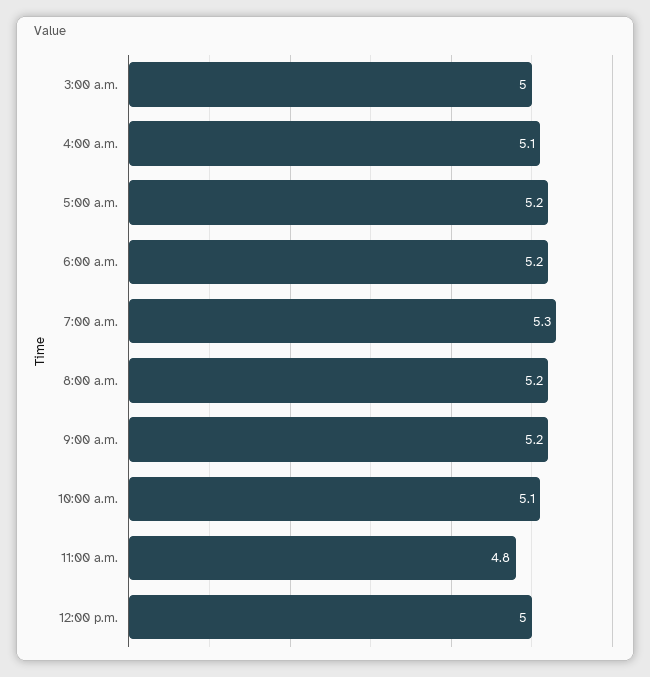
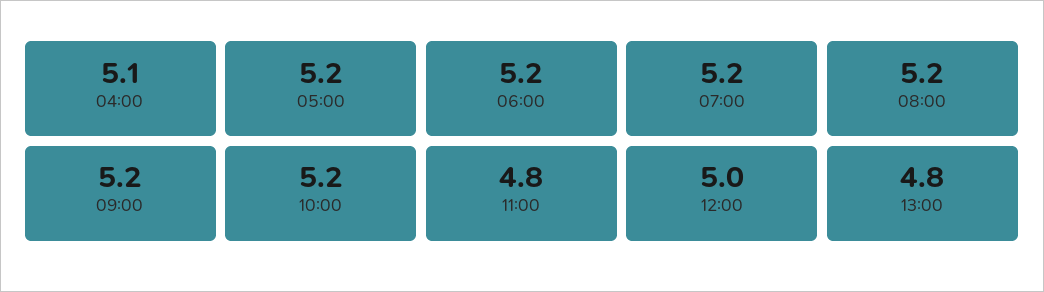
3:00 a.m.: 5 -> none
7:00 a.m.: 5.3 -> 5.2
10:00 a.m.: 5.1 -> 5.2
13:00: none -> 4.8

